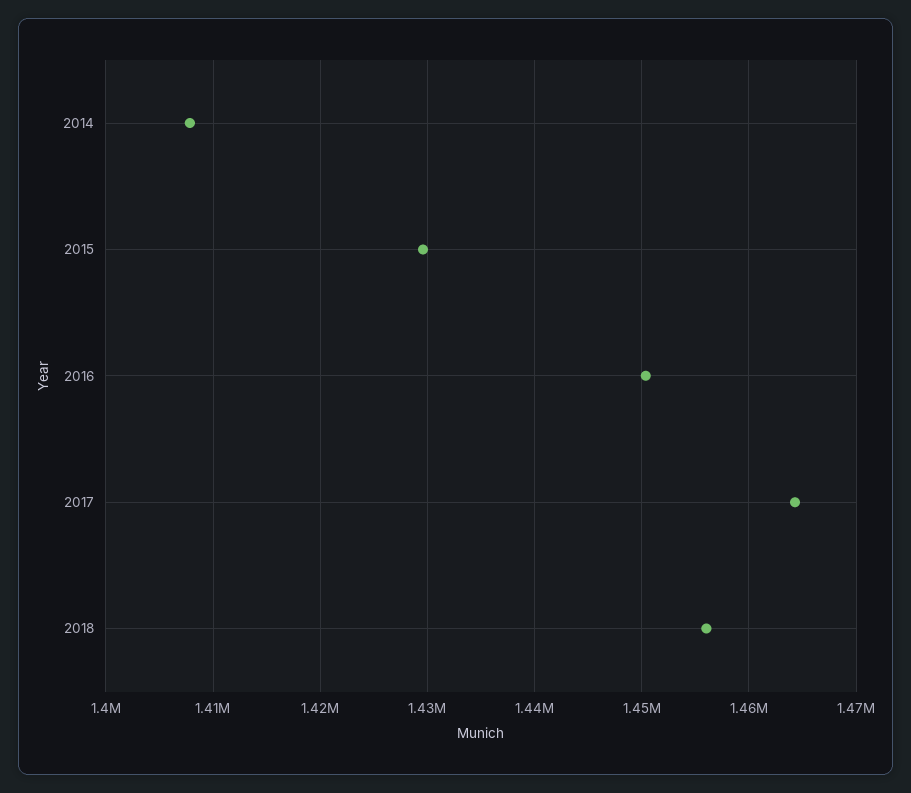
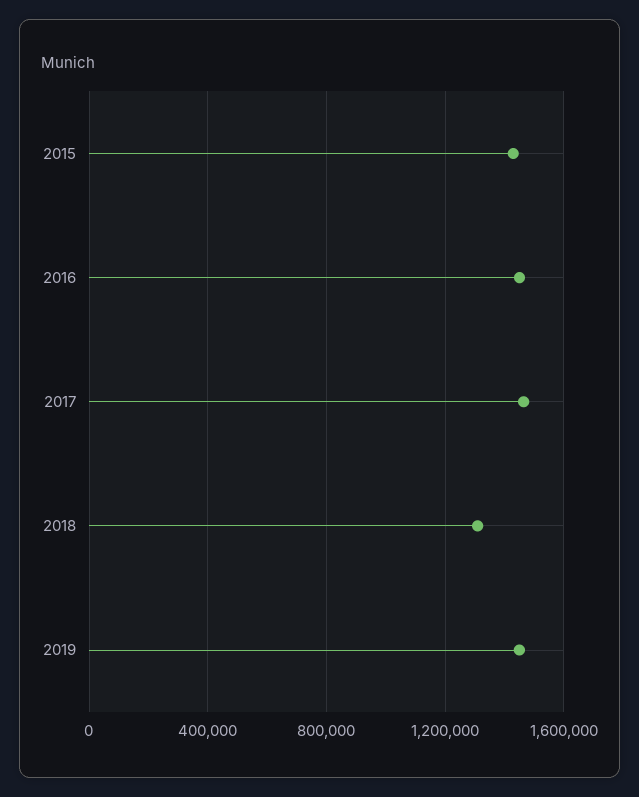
2014: 1408000 -> none
2018: 1456000 -> 1300000
2019: none -> 1450000

